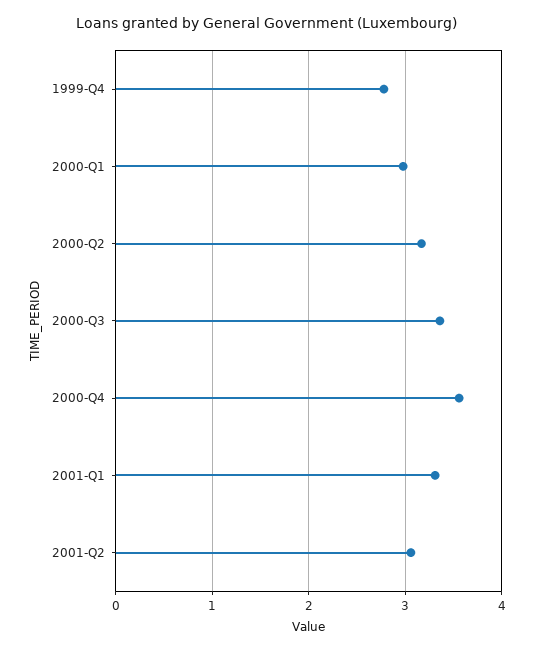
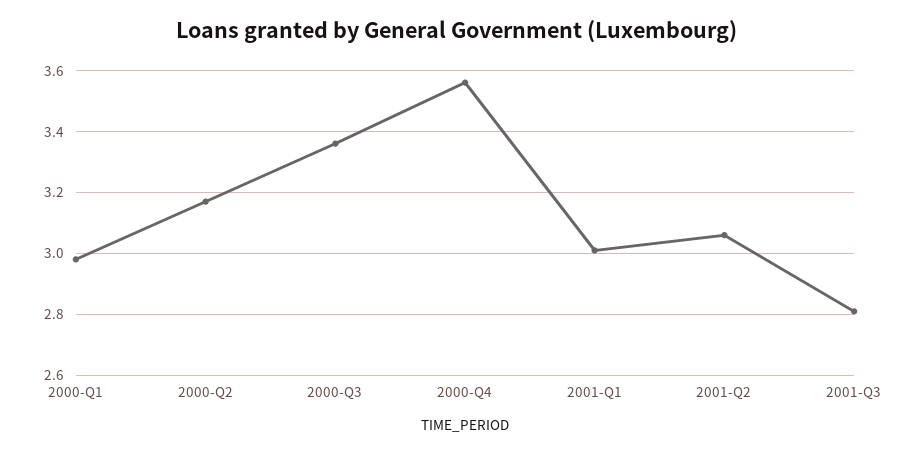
1999-Q4: 2.8 -> none
2001-Q1: 3.3 -> 3
2001-Q3: none -> 2.8

